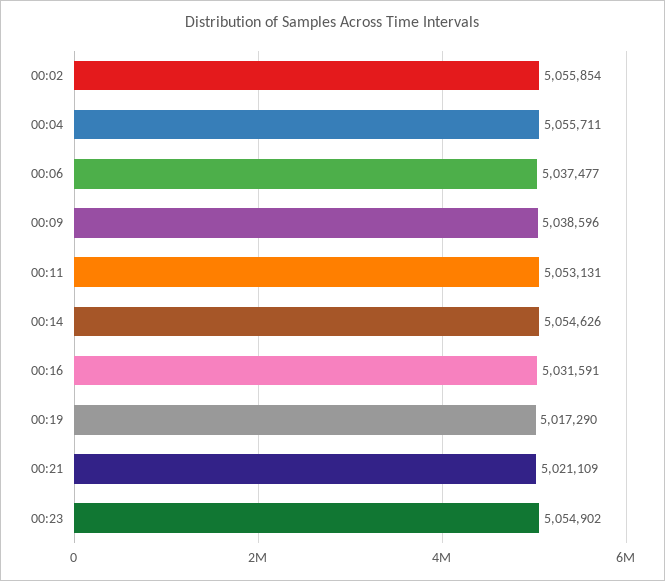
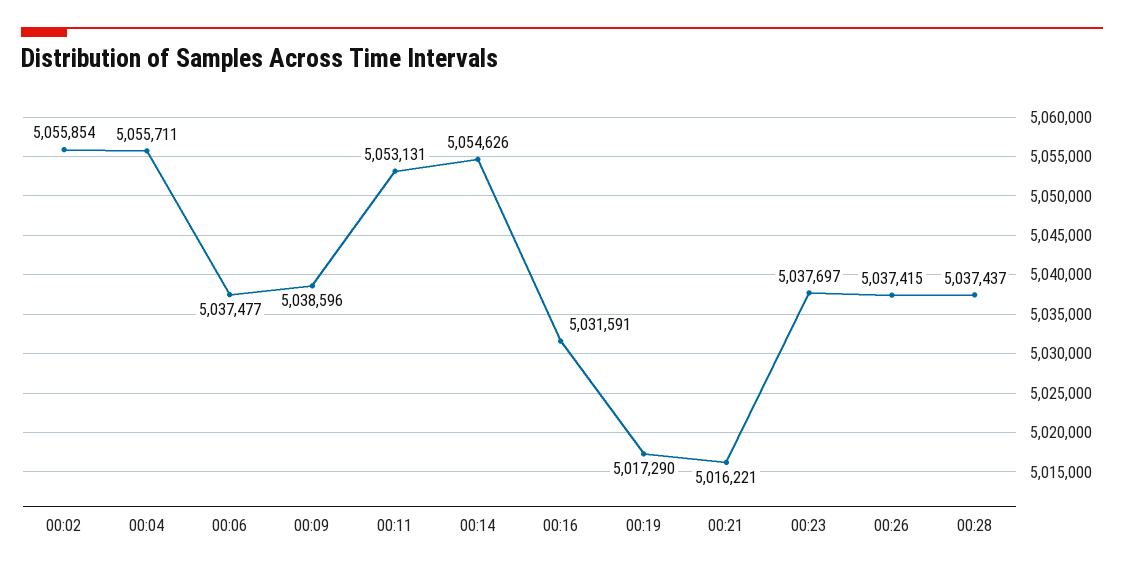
00:21: 5021109 -> 5016221
00:23: 5054902 -> 5037697
00:26: none -> 5037415
00:28: none -> 5037437

